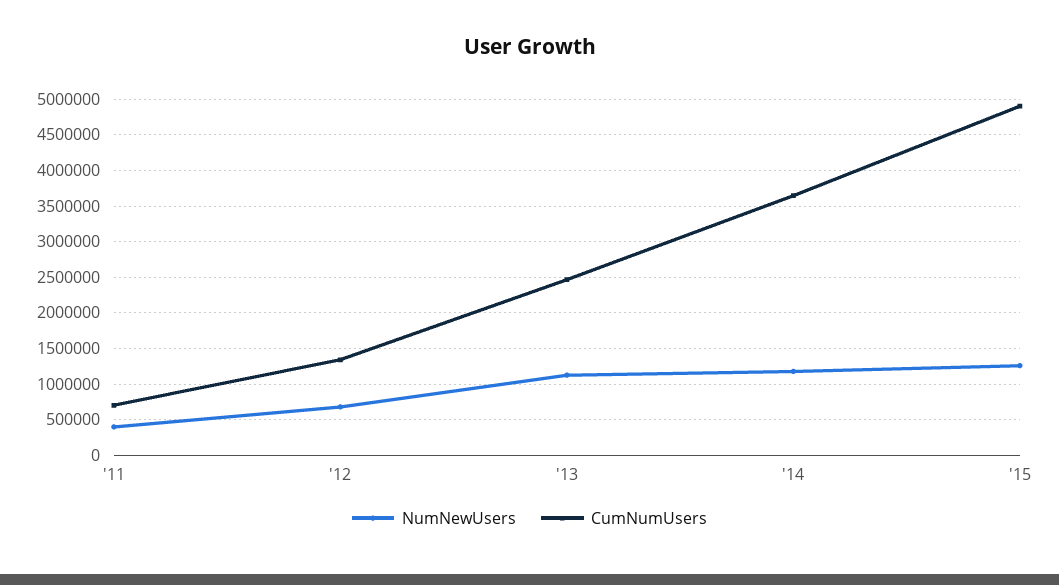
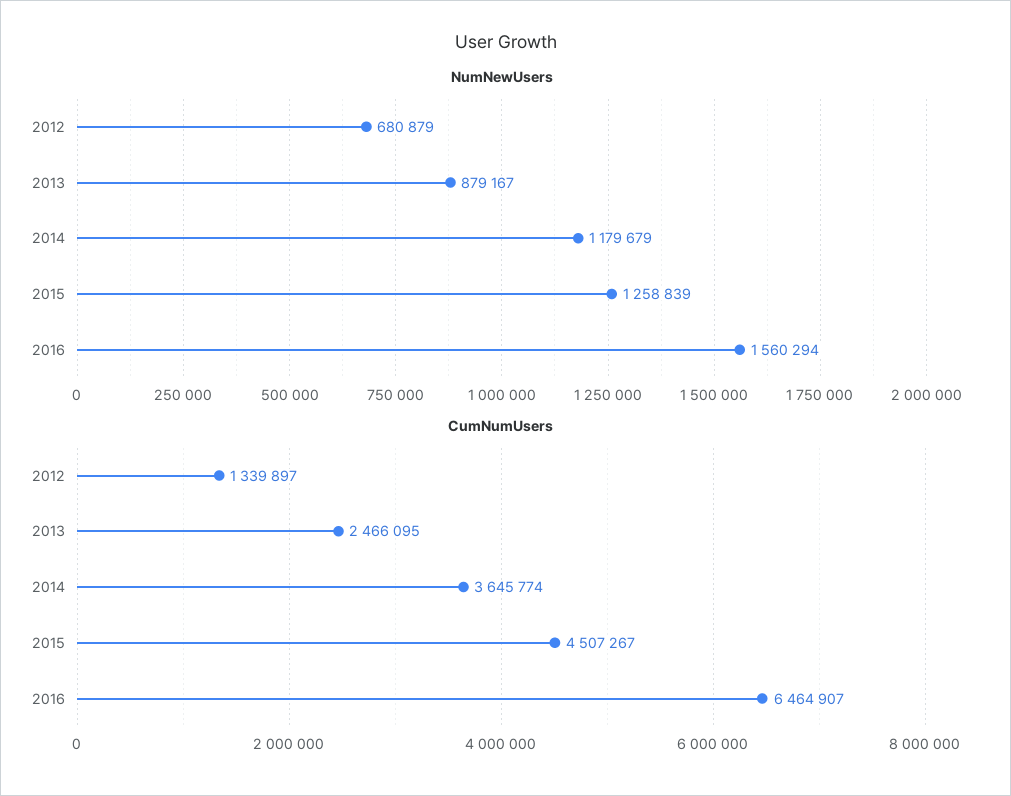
NumNewUsers, '11: 400000 -> none
CumNumUsers, '11: 700000 -> none
NumNewUsers, '13: 1100000 -> 879167
CumNumUsers, '15: 4900000 -> 4507267
NumNewUsers, 2016: none -> 1560294
CumNumUsers, 2016: none -> 6464907

